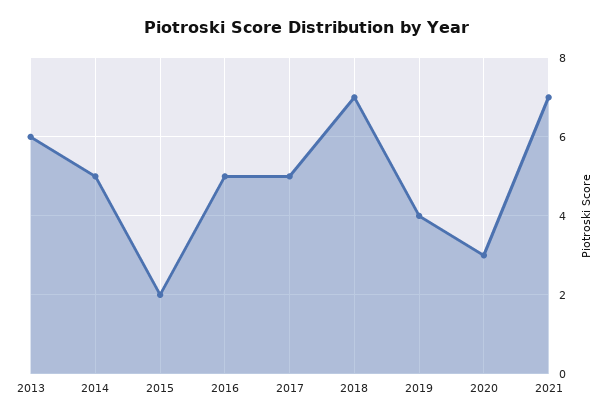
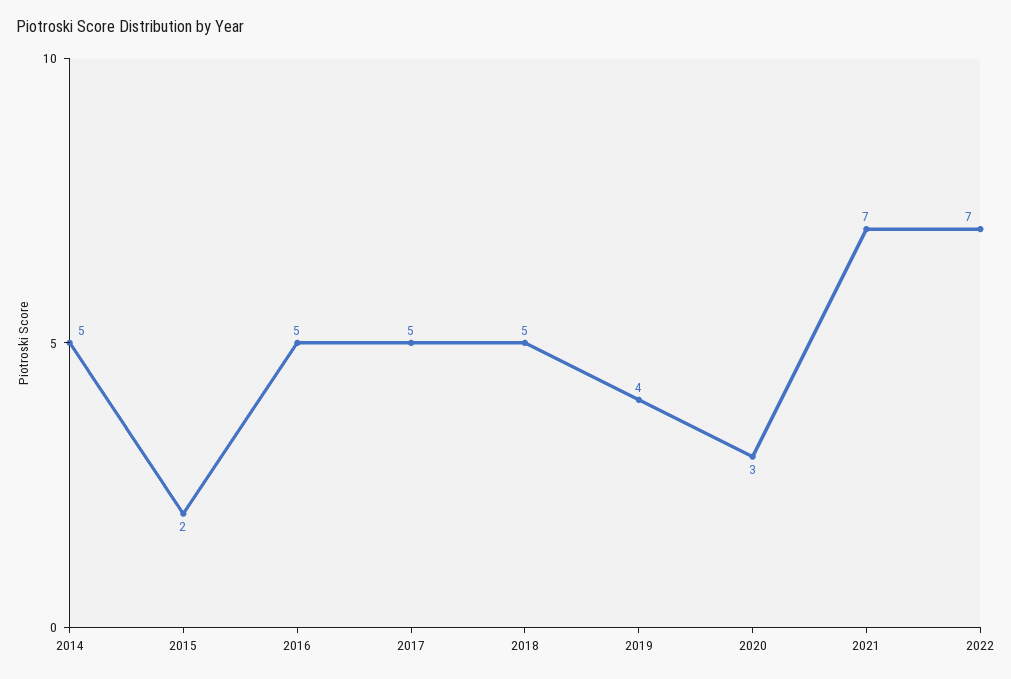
2013: 6 -> none
2018: 7 -> 5
2022: none -> 7

